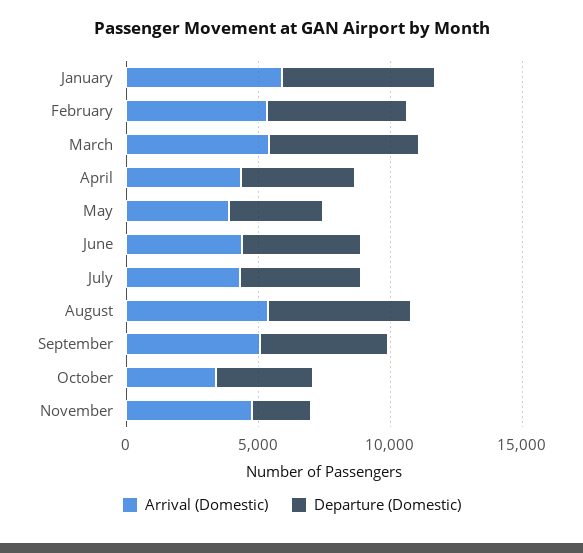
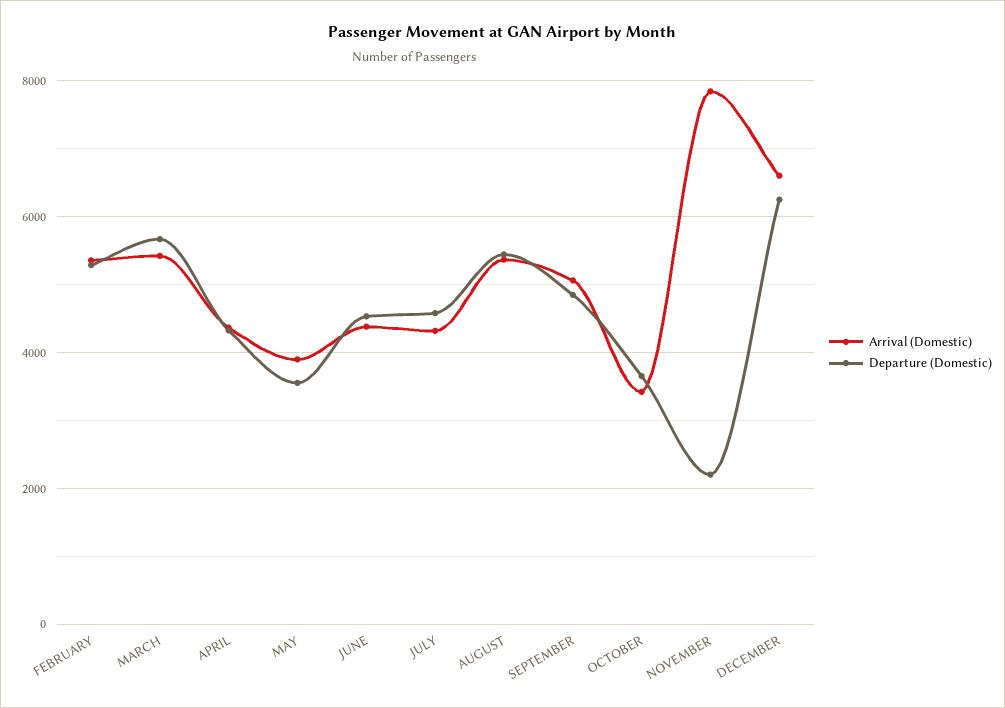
Arrival (Domestic), January: 6000 -> none
Departure (Domestic), January: 6000 -> none
Arrival (Domestic), November: 5000 -> 7800
Arrival (Domestic), DECEMBER: none -> 6600
Departure (Domestic), DECEMBER: none -> 6200

